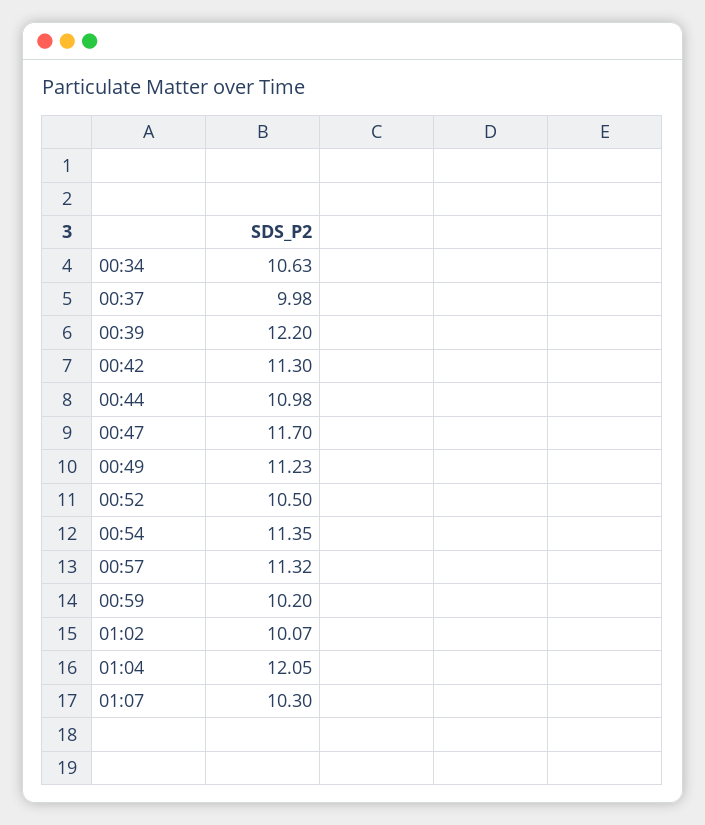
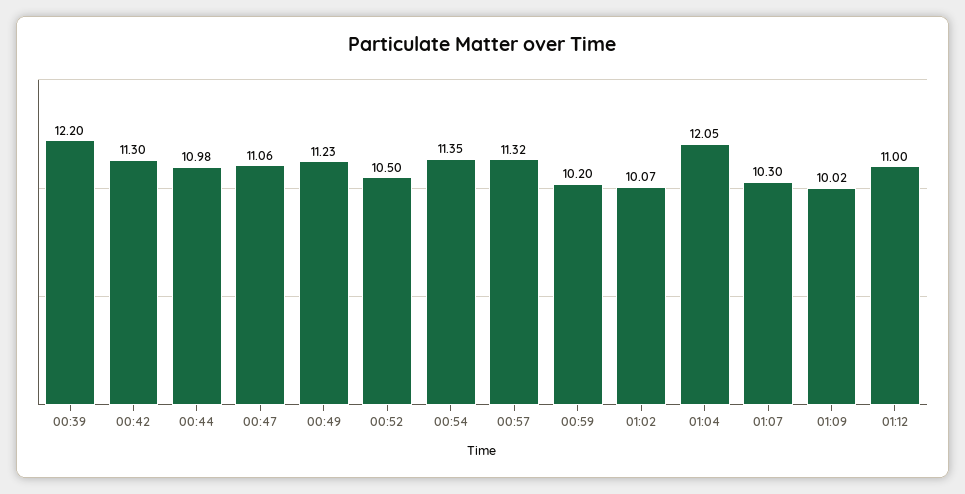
00:34: 10.63 -> none
00:37: 9.98 -> none
00:47: 11.7 -> 11.06
01:09: none -> 10.02
01:12: none -> 11

